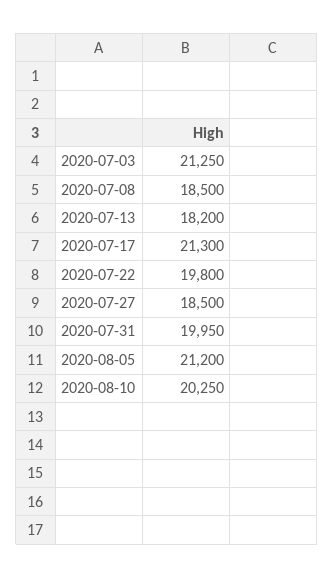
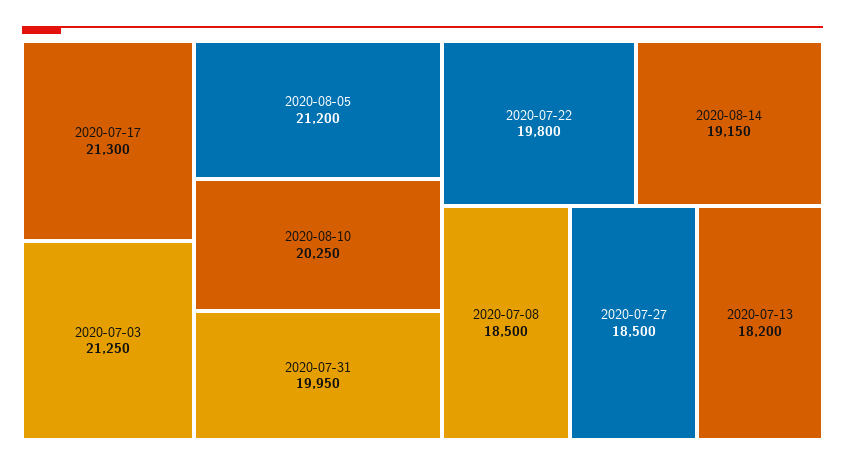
2020-08-14: none -> 19150

